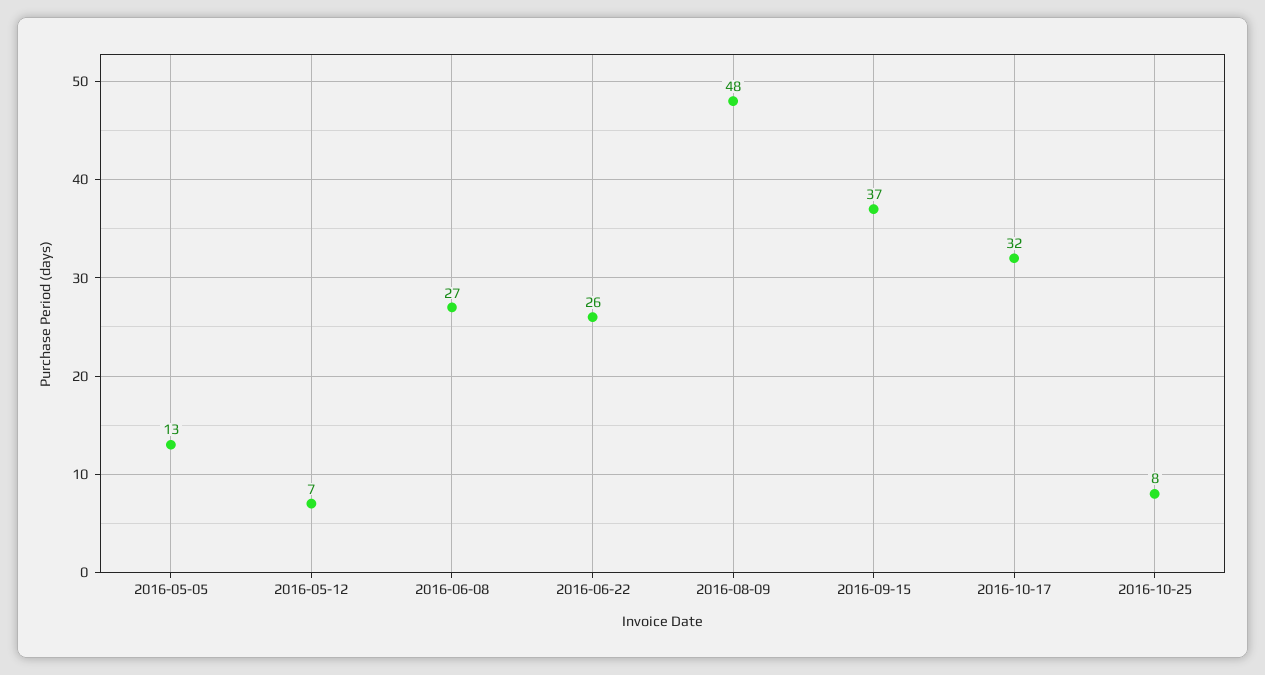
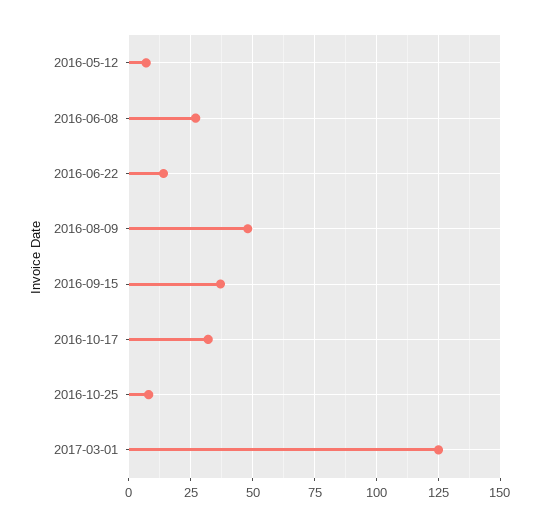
2016-05-05: 13 -> none
2016-06-22: 26 -> 15
2017-03-01: none -> 125

